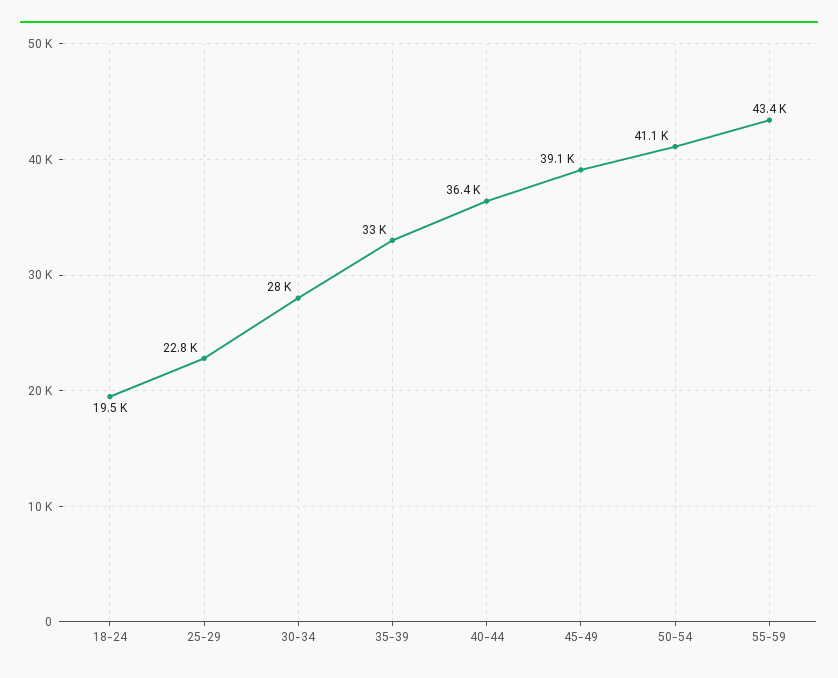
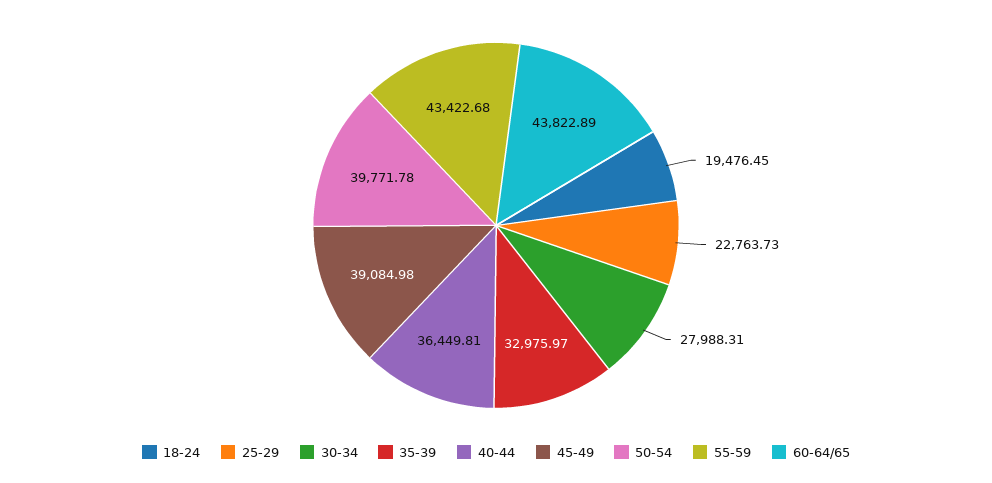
50-54: 41100 -> 39771.78
60-64/65: none -> 43822.89

